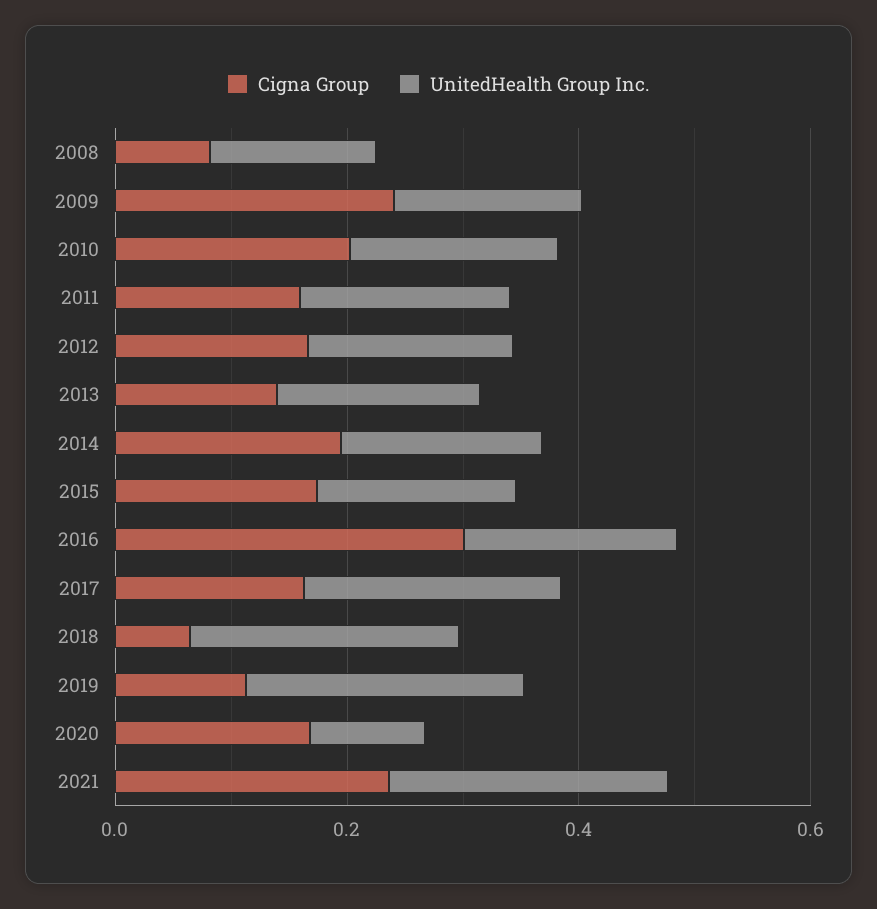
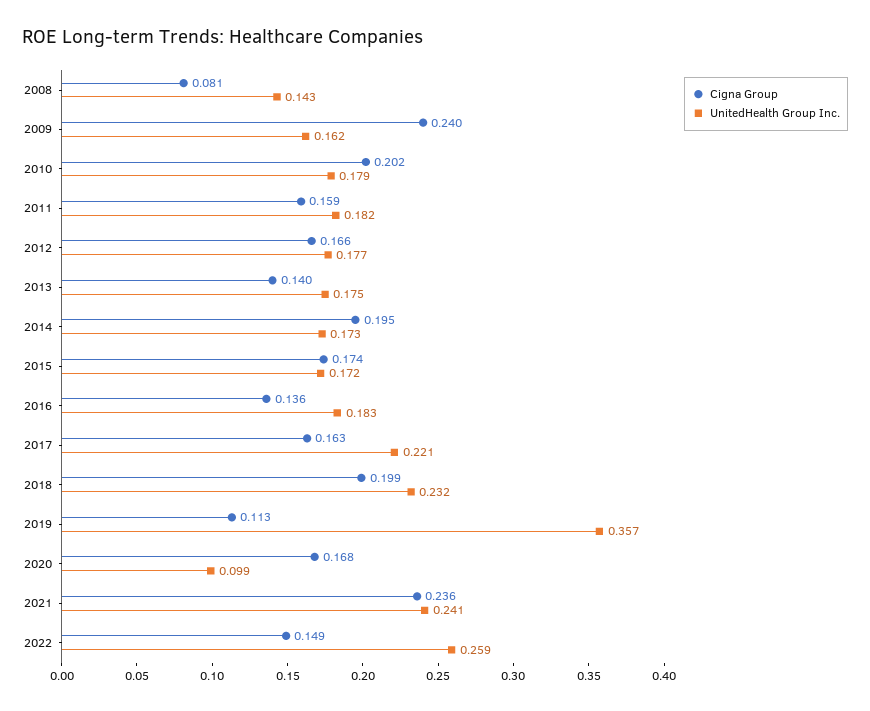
Cigna Group, 2016: 0.3 -> 0.136
Cigna Group, 2018: 0.05 -> 0.199
UnitedHealth Group Inc., 2019: 0.25 -> 0.357
Cigna Group, 2022: none -> 0.149
UnitedHealth Group Inc., 2022: none -> 0.259

